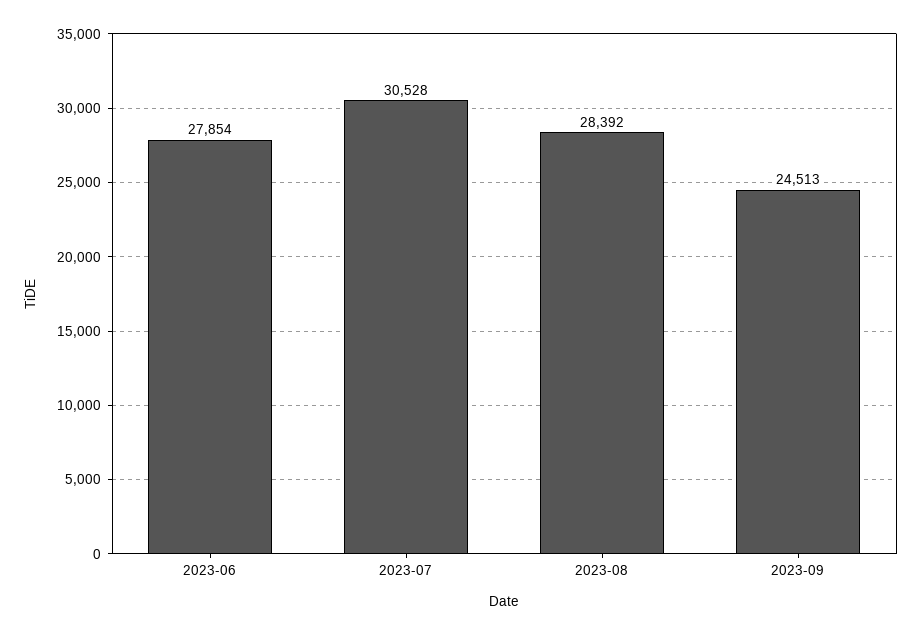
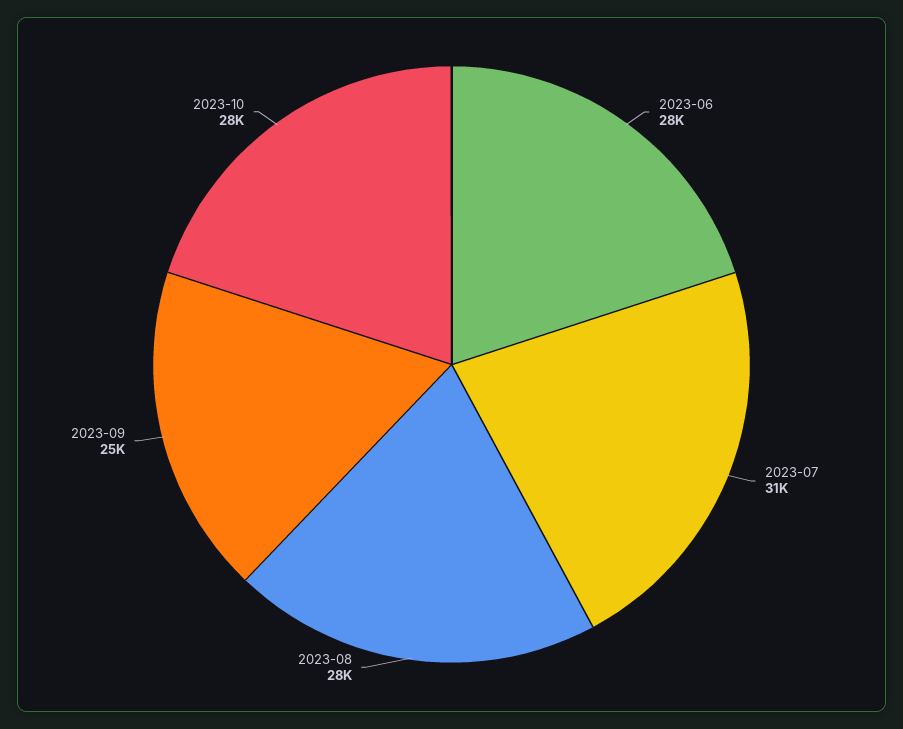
2023-10: none -> 28000

